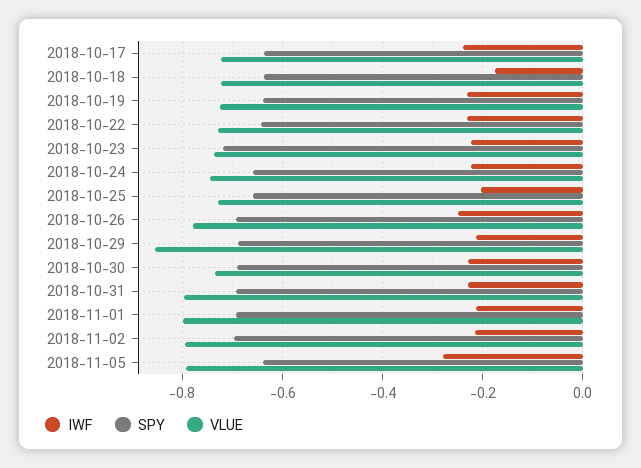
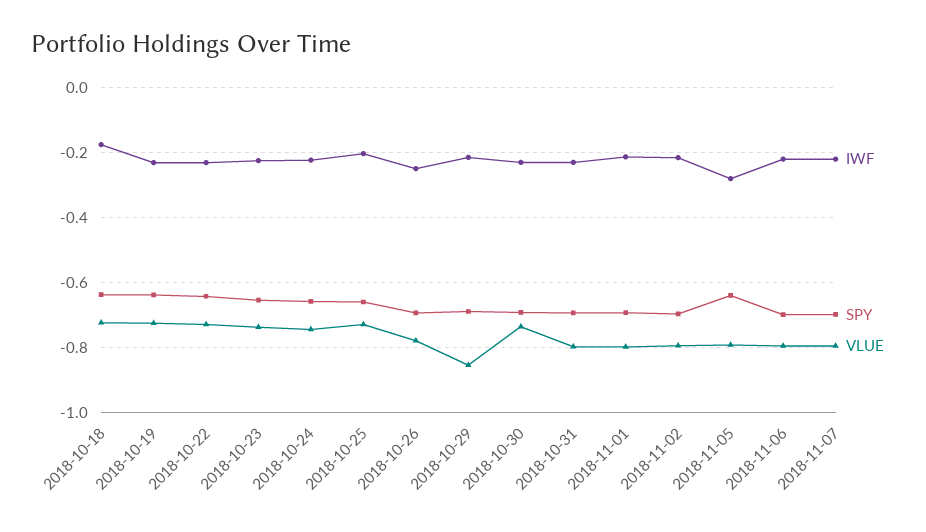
IWF, 2018-10-17: -0.24 -> none
SPY, 2018-10-17: -0.64 -> none
VLUE, 2018-10-17: -0.72 -> none
SPY, 2018-10-23: -0.72 -> -0.66
IWF, 2018-11-06: none -> -0.22
SPY, 2018-11-06: none -> -0.7
VLUE, 2018-11-06: none -> -0.8
IWF, 2018-11-07: none -> -0.22
SPY, 2018-11-07: none -> -0.7
VLUE, 2018-11-07: none -> -0.8

